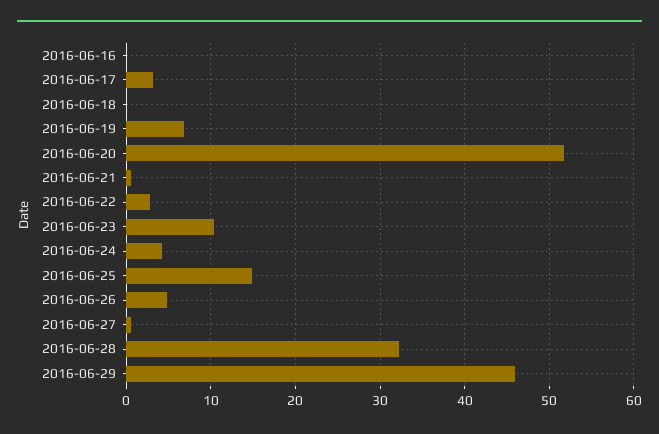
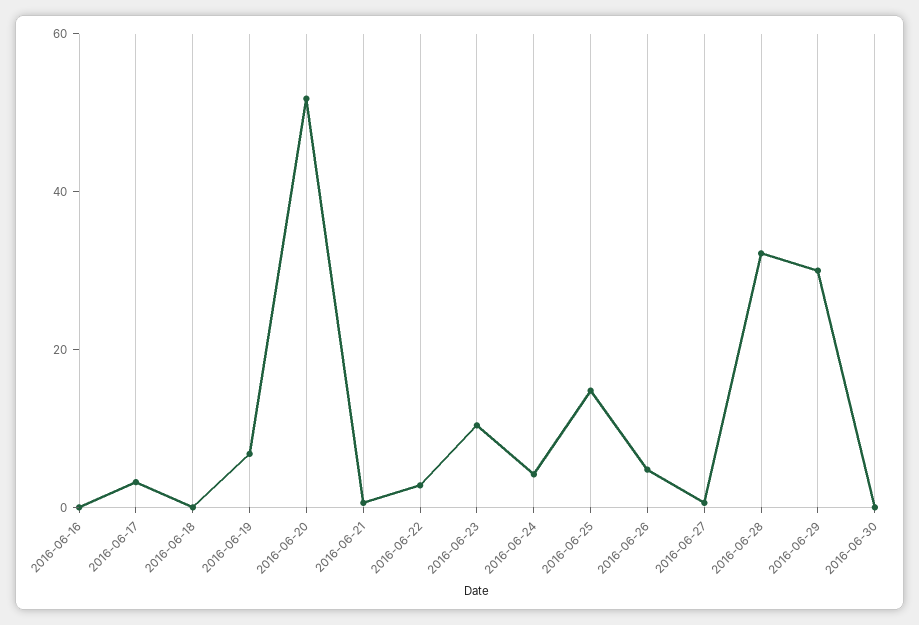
2016-06-29: 46 -> 30
2016-06-30: none -> 0

